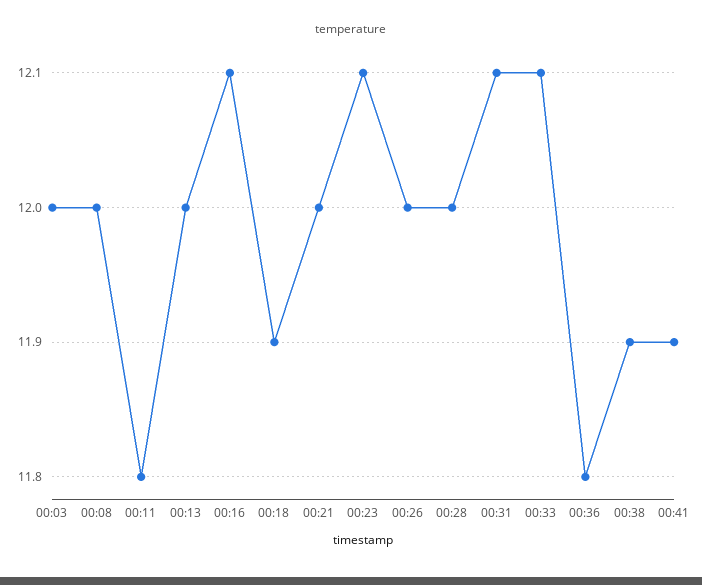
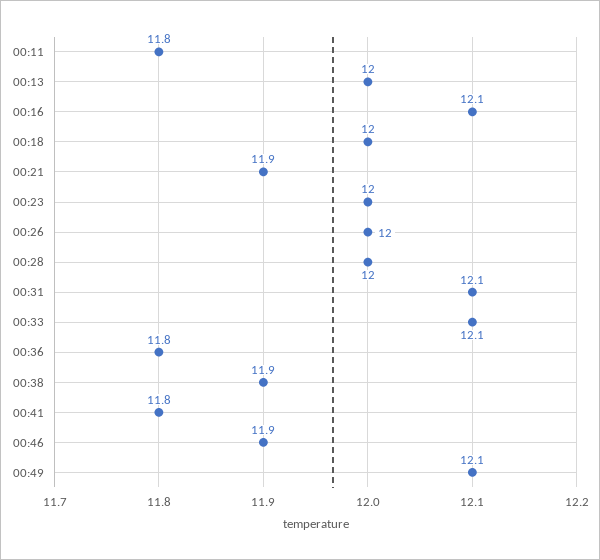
00:03: 12 -> none
00:08: 12 -> none
00:18: 11.9 -> 12
00:21: 12 -> 11.9
00:23: 12.1 -> 12
00:41: 11.9 -> 11.8
00:46: none -> 11.9
00:49: none -> 12.1

